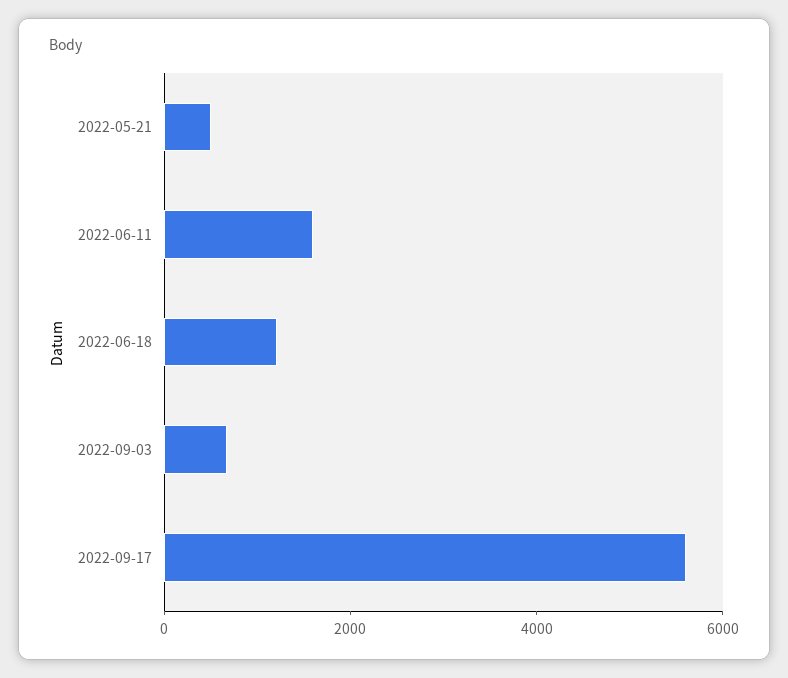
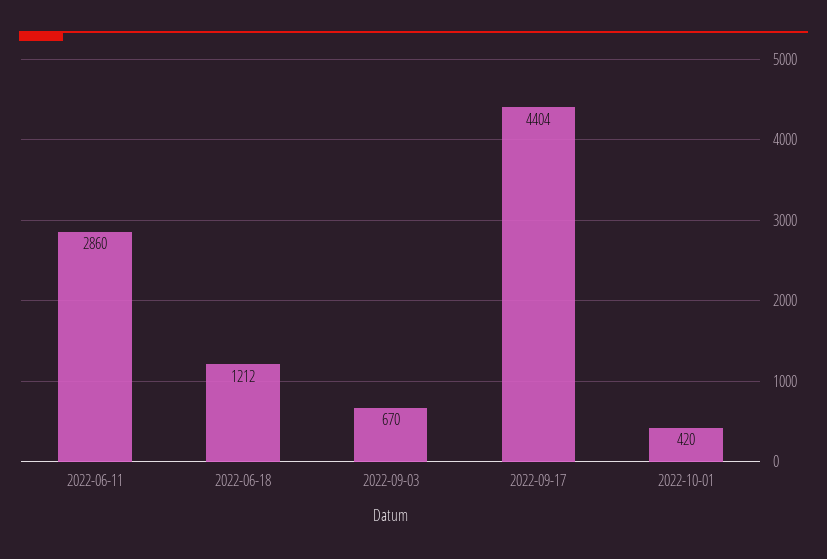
2022-05-21: 500 -> none
2022-06-11: 1500 -> 2860
2022-09-17: 5500 -> 4404
2022-10-01: none -> 420

